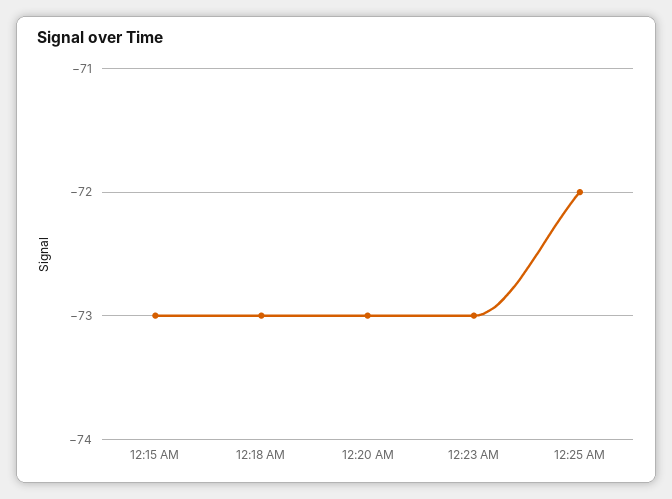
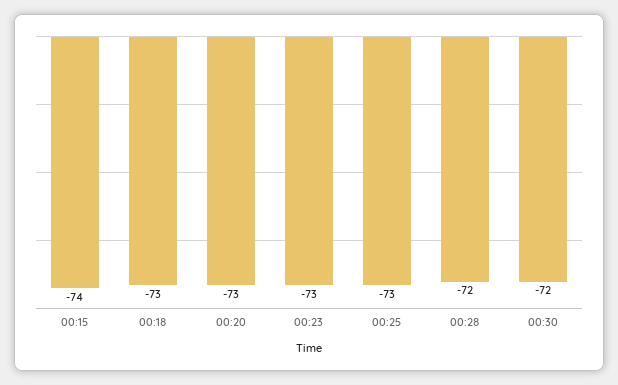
12:15 AM: -73 -> -74
12:25 AM: -72 -> -73
00:28: none -> -72
00:30: none -> -72

